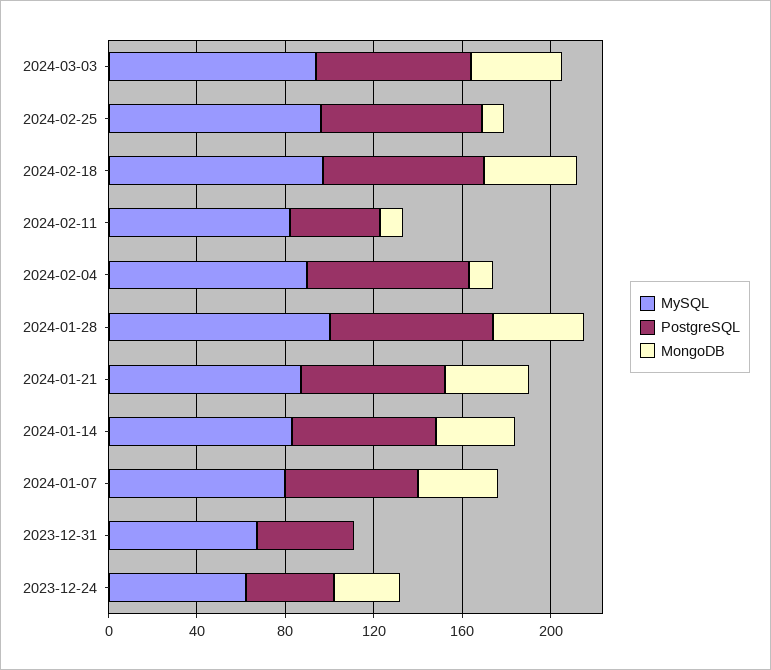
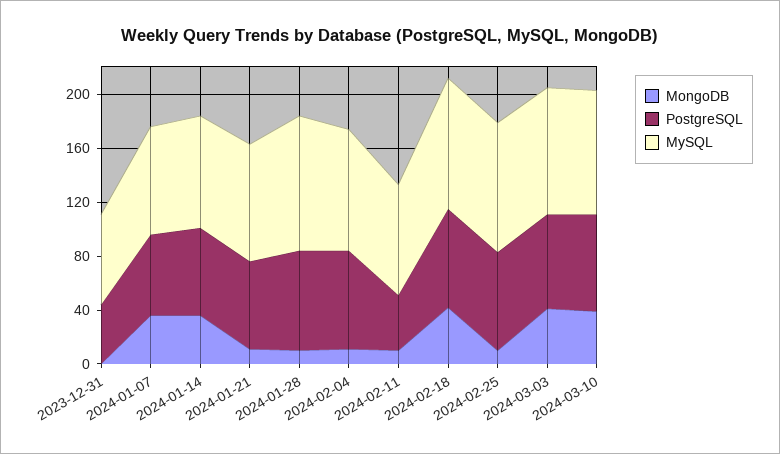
MongoDB, 2024-01-28: 40 -> 10
MongoDB, 2024-01-21: 40 -> 10
MySQL, 2023-12-24: 60 -> none
PostgreSQL, 2023-12-24: 40 -> none
MongoDB, 2023-12-24: 30 -> none
MongoDB, 2024-03-10: none -> 40
PostgreSQL, 2024-03-10: none -> 70
MySQL, 2024-03-10: none -> 90

